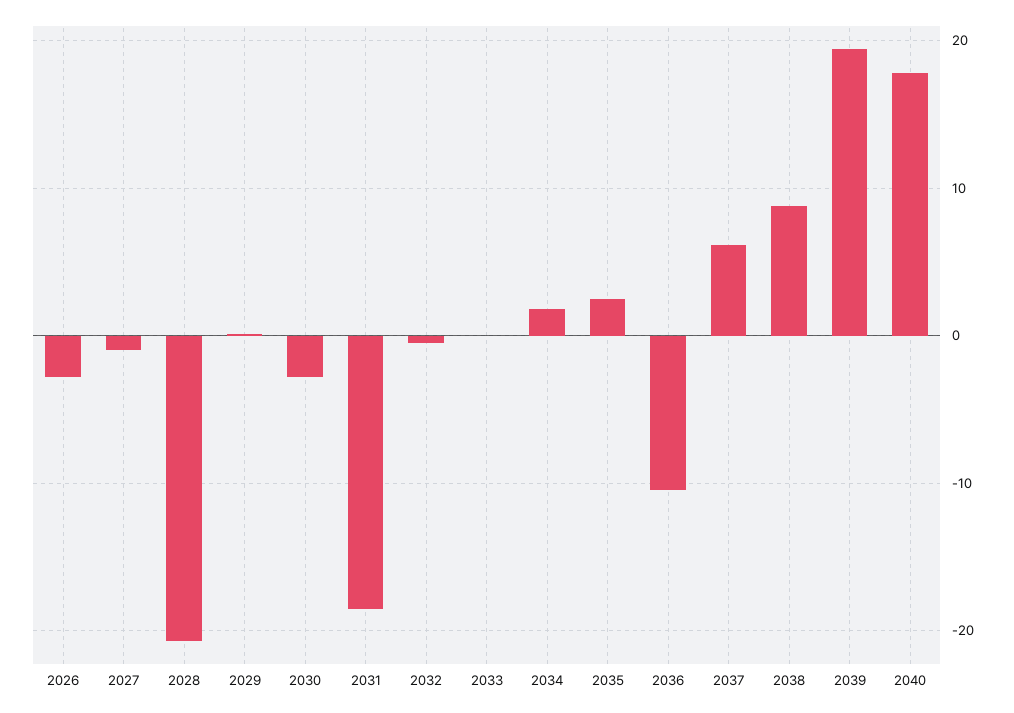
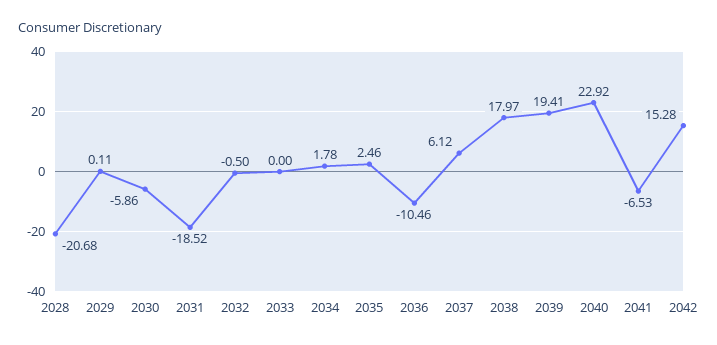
2026: -3 -> none
2027: -1 -> none
2030: -3 -> -5.86
2038: 9 -> 17.97
2040: 18 -> 22.92
2041: none -> -6.53
2042: none -> 15.28

